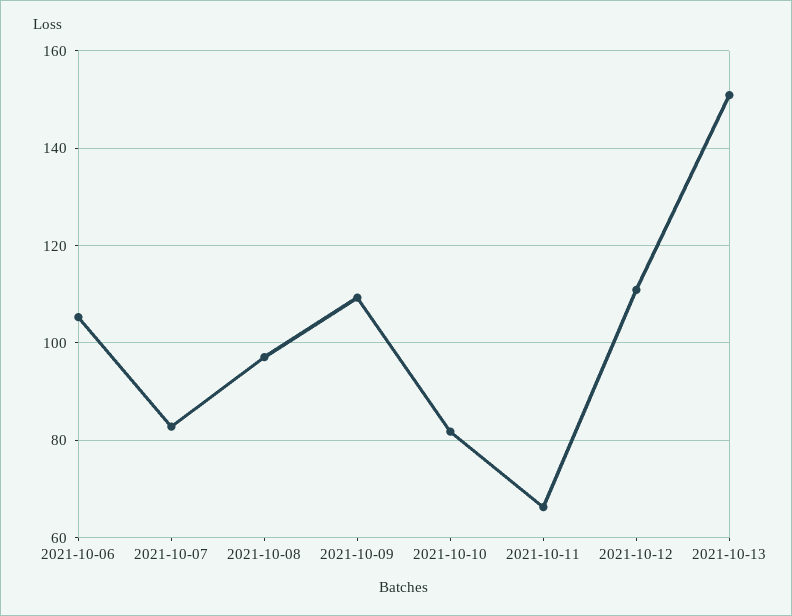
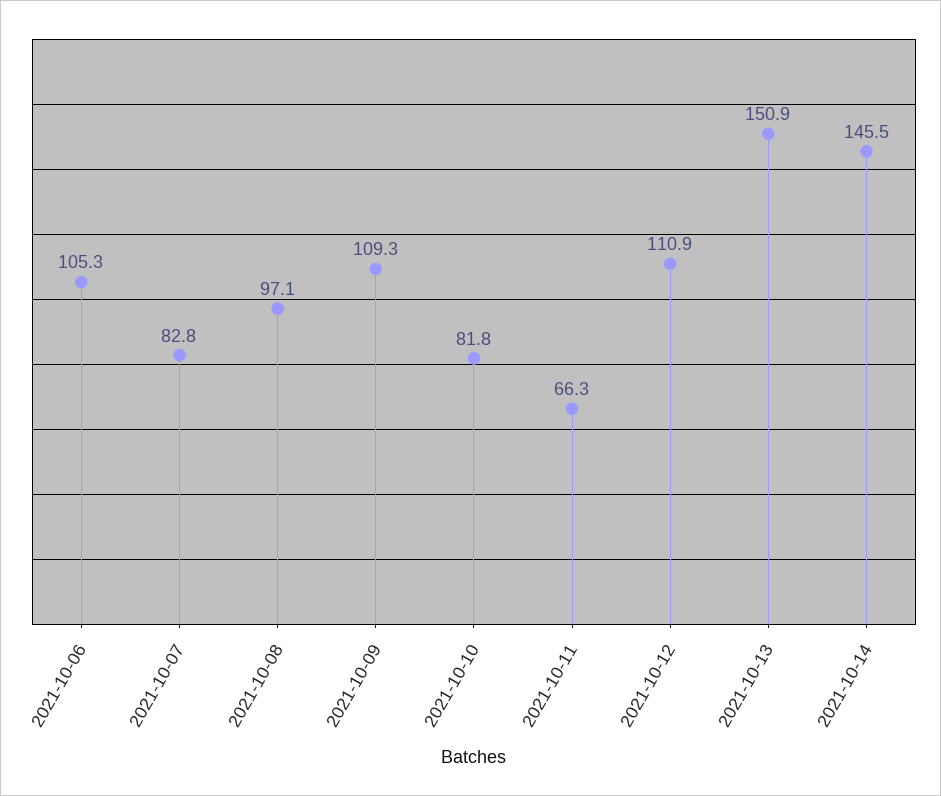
2021-10-14: none -> 145.5

